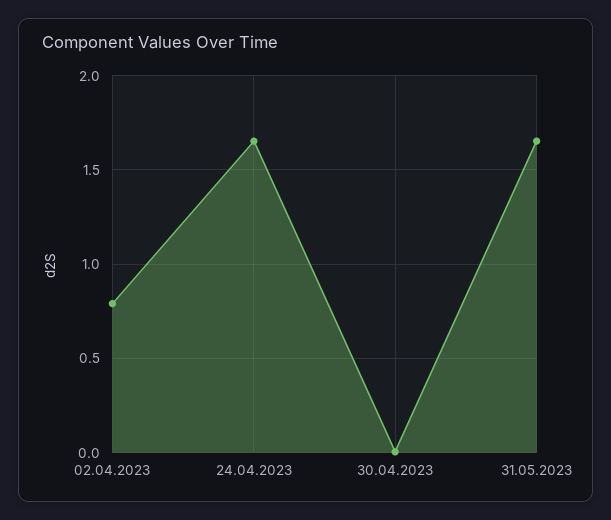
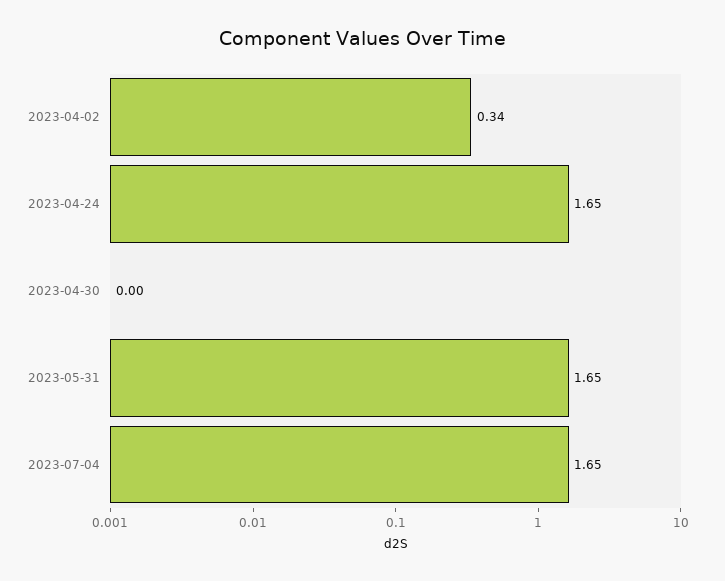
02.04.2023: 0.8 -> 0.34
2023-07-04: none -> 1.65

